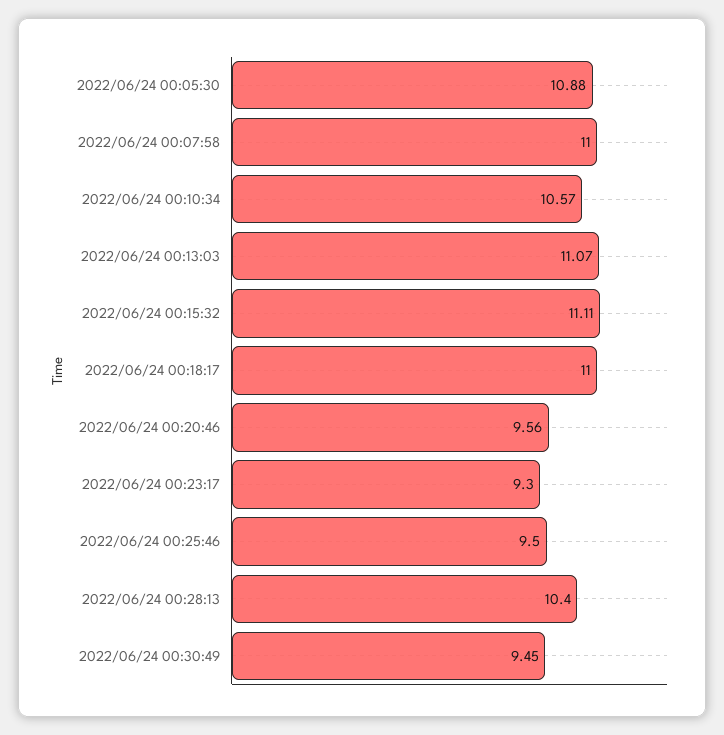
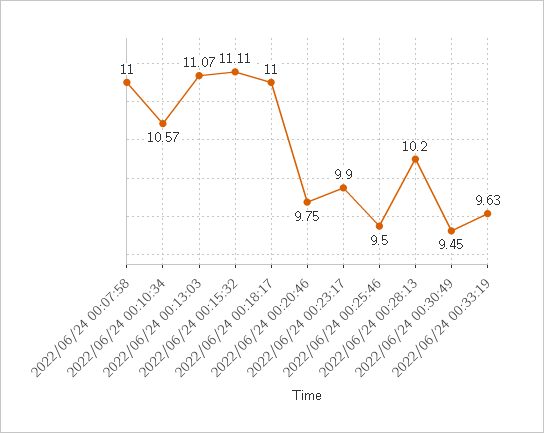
2022/06/24 00:05:30: 10.88 -> none
2022/06/24 00:20:46: 9.56 -> 9.75
2022/06/24 00:23:17: 9.3 -> 9.9
2022/06/24 00:28:13: 10.4 -> 10.2
2022/06/24 00:33:19: none -> 9.63

